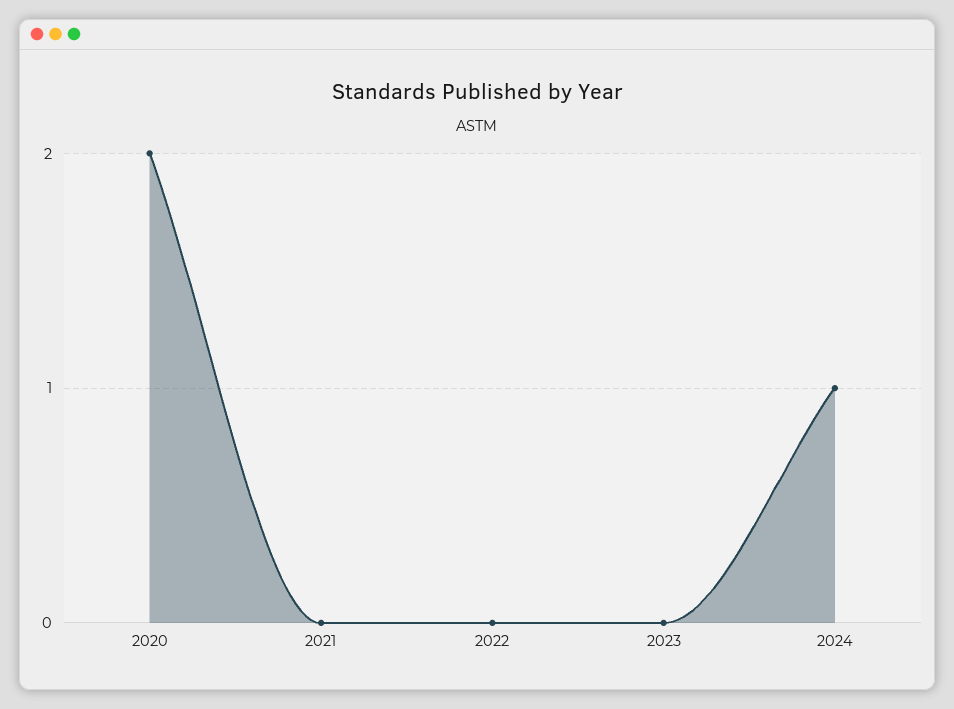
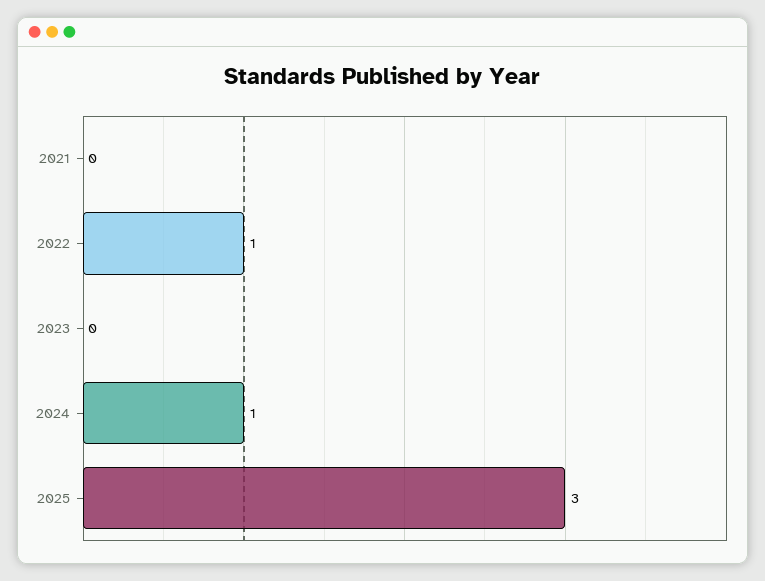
2020: 2 -> none
2022: 0 -> 1
2025: none -> 3

